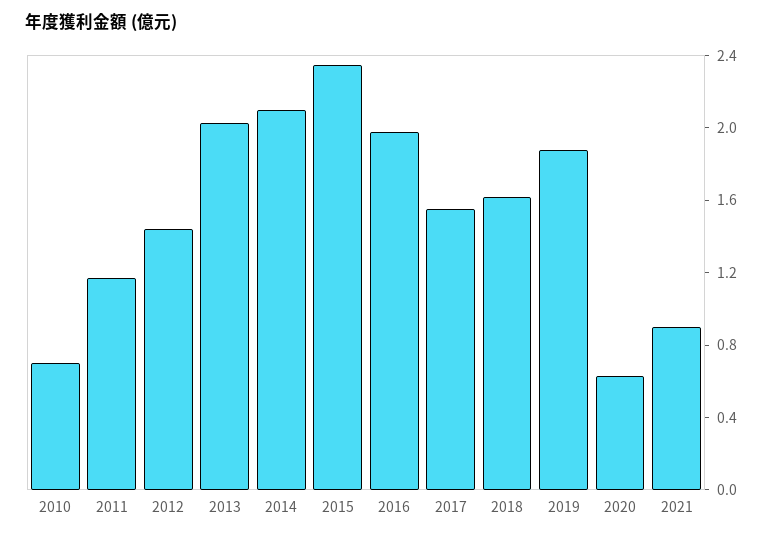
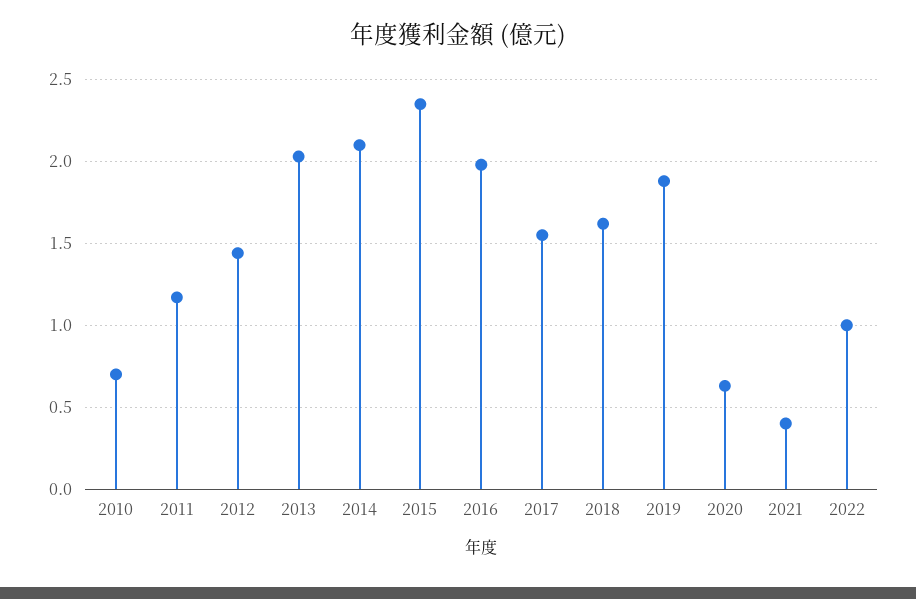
2021: 0.9 -> 0.4
2022: none -> 1

